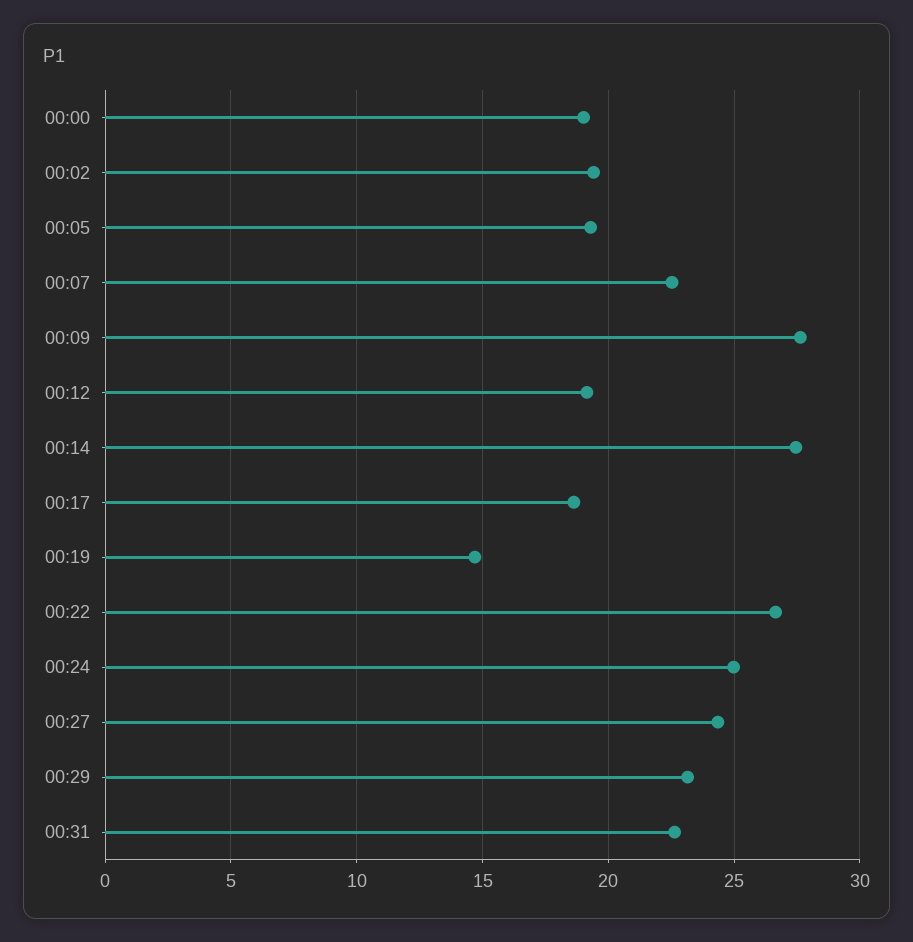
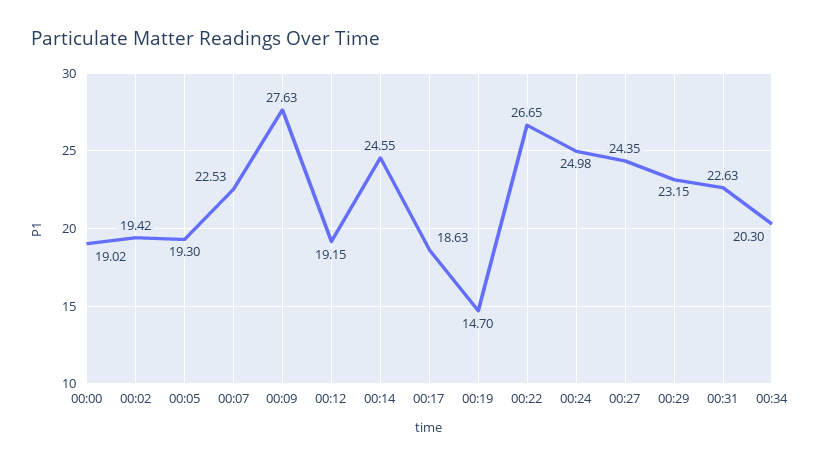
00:14: 27.5 -> 24.55
00:34: none -> 20.3

